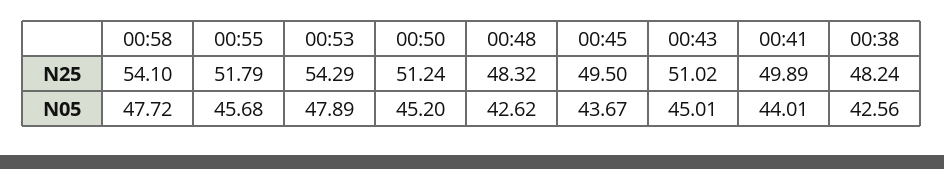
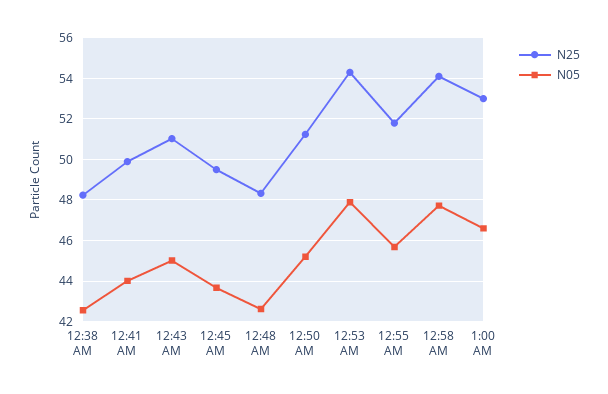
N25, 1:00 AM: none -> 53
N05, 1:00 AM: none -> 46.5

